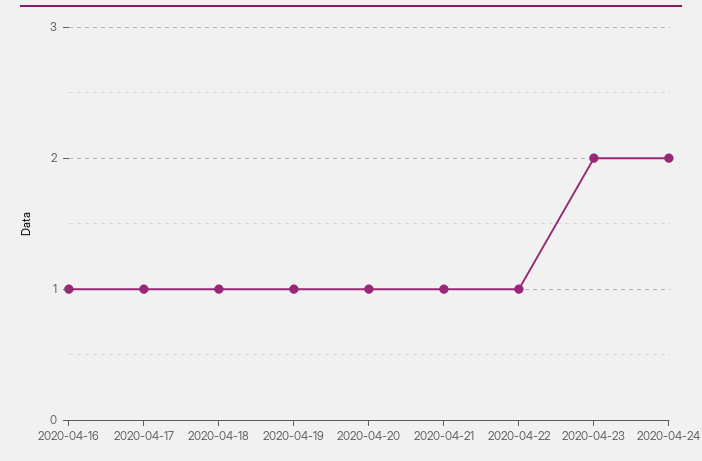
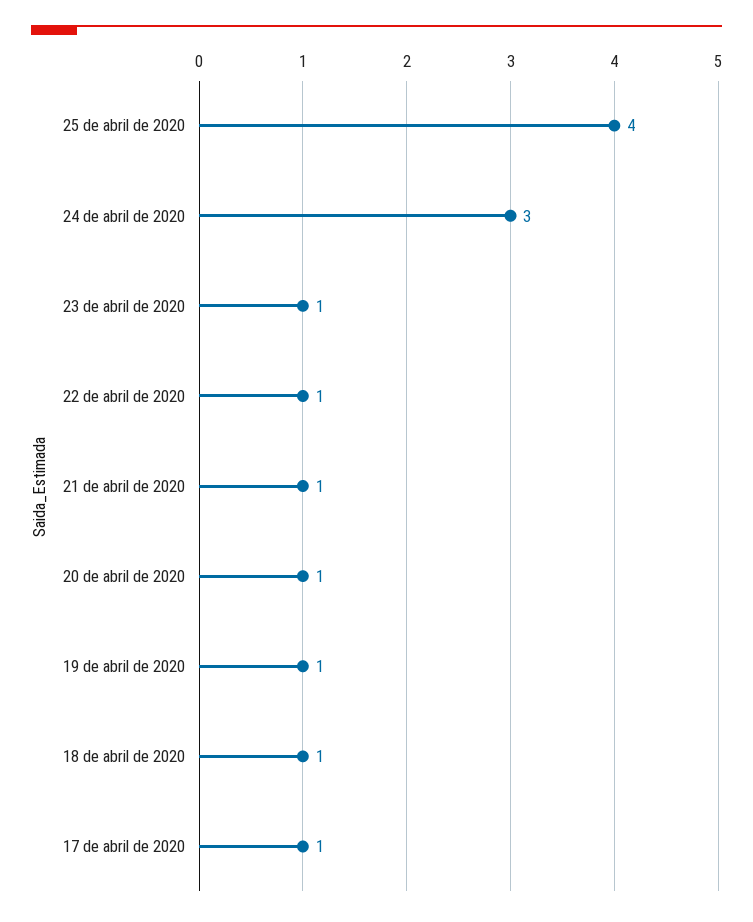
2020-04-16: 1 -> none
2020-04-23: 2 -> 1
2020-04-24: 2 -> 3
25 de abril de 2020: none -> 4

